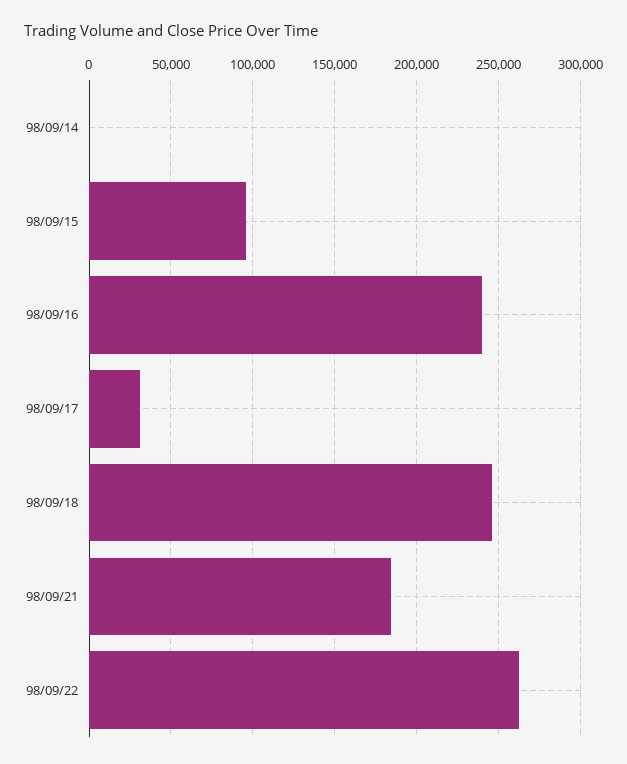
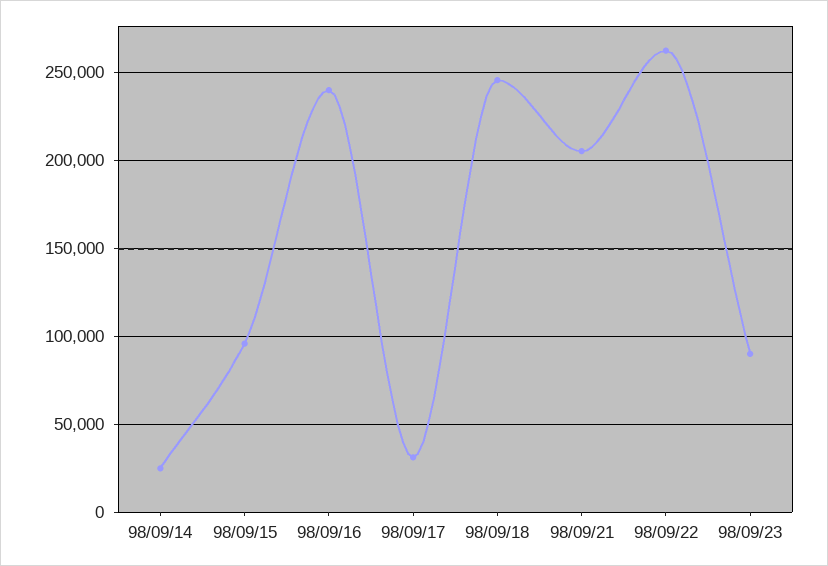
98/09/14: 0 -> 25000
98/09/21: 185000 -> 205000
98/09/23: none -> 90000

